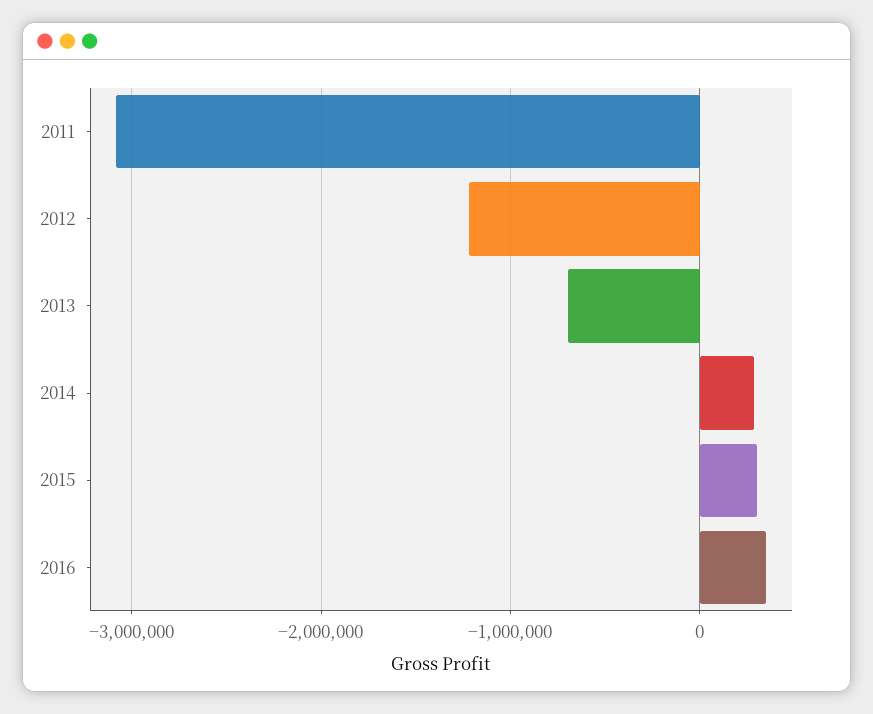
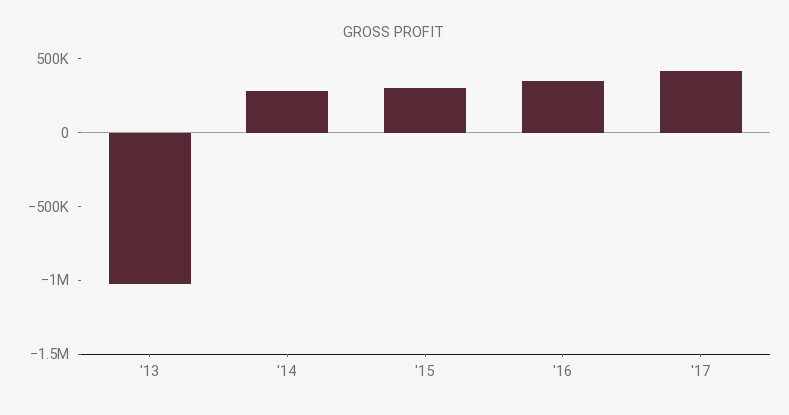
2011: -3100000 -> none
2012: -1200000 -> none
2013: -700000 -> -1000000
'17: none -> 400000

